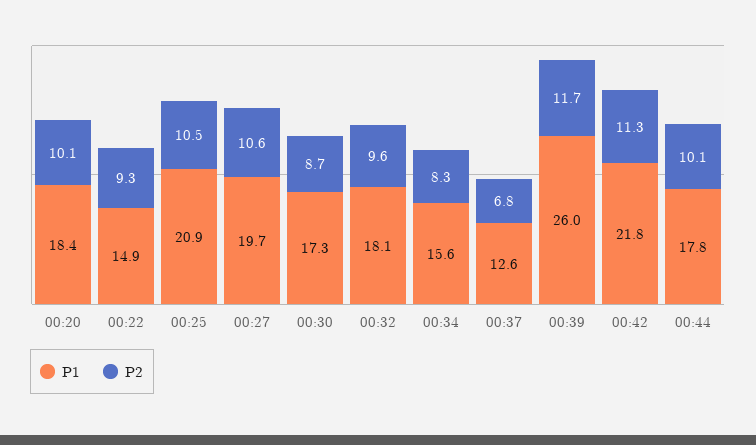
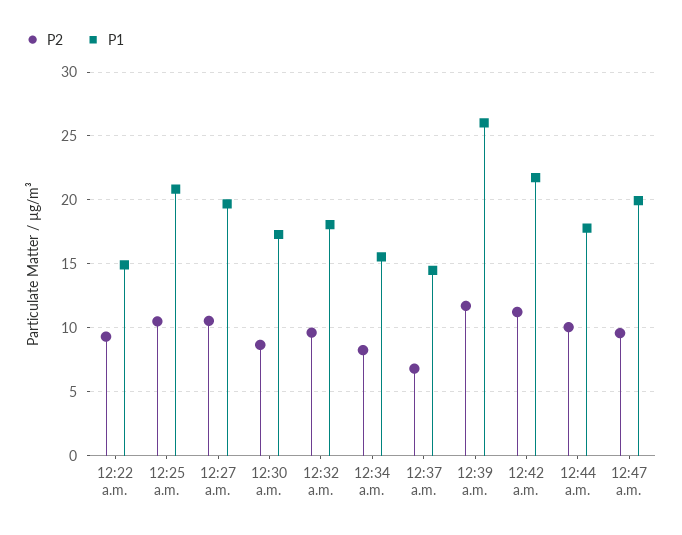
P1, 00:20: 18.4 -> none
P2, 00:20: 10.1 -> none
P1, 00:37: 12.6 -> 14.5
P2, 12:47 a.m.: none -> 9.5
P1, 12:47 a.m.: none -> 20

